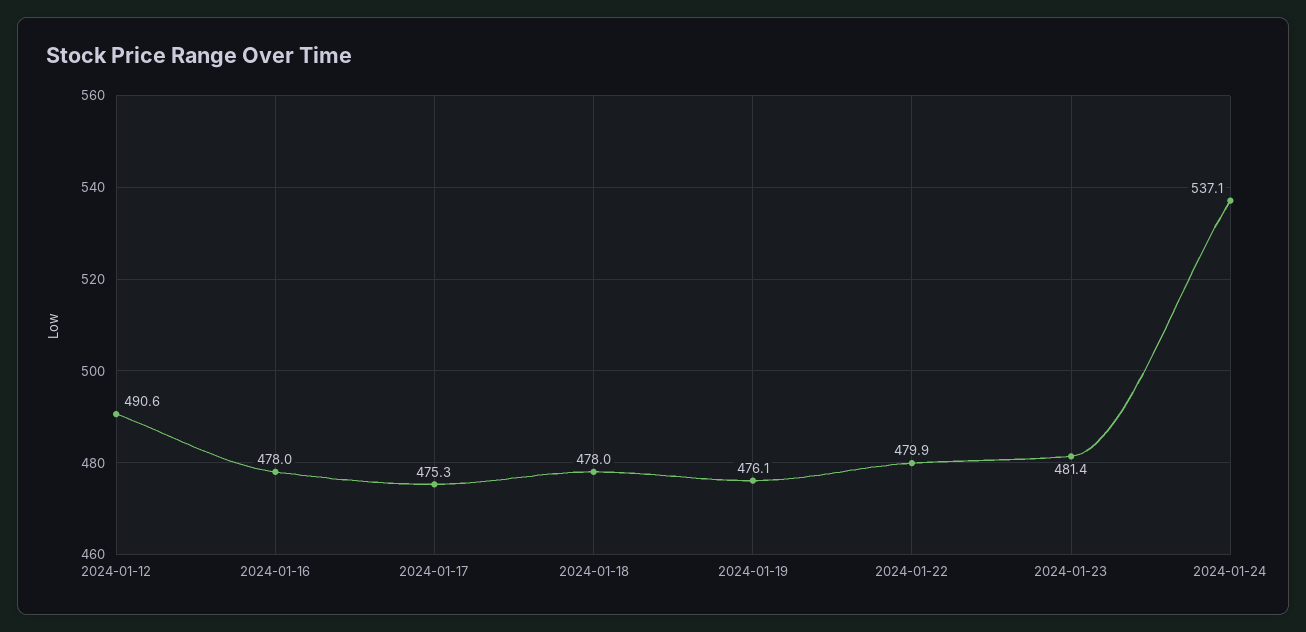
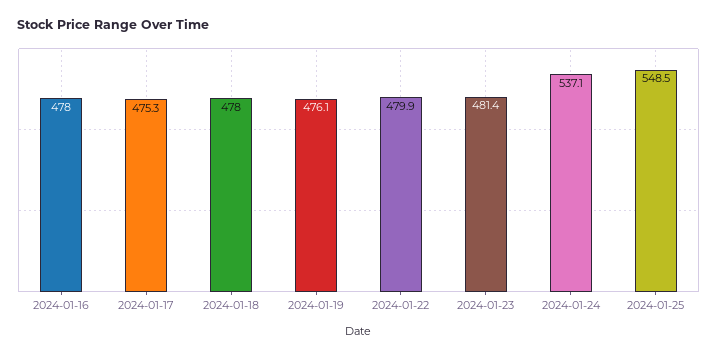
2024-01-12: 490.6 -> none
2024-01-25: none -> 548.5

